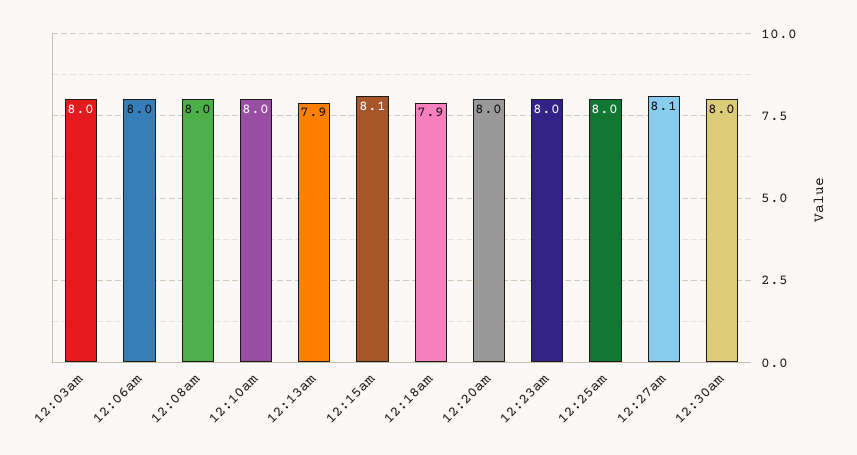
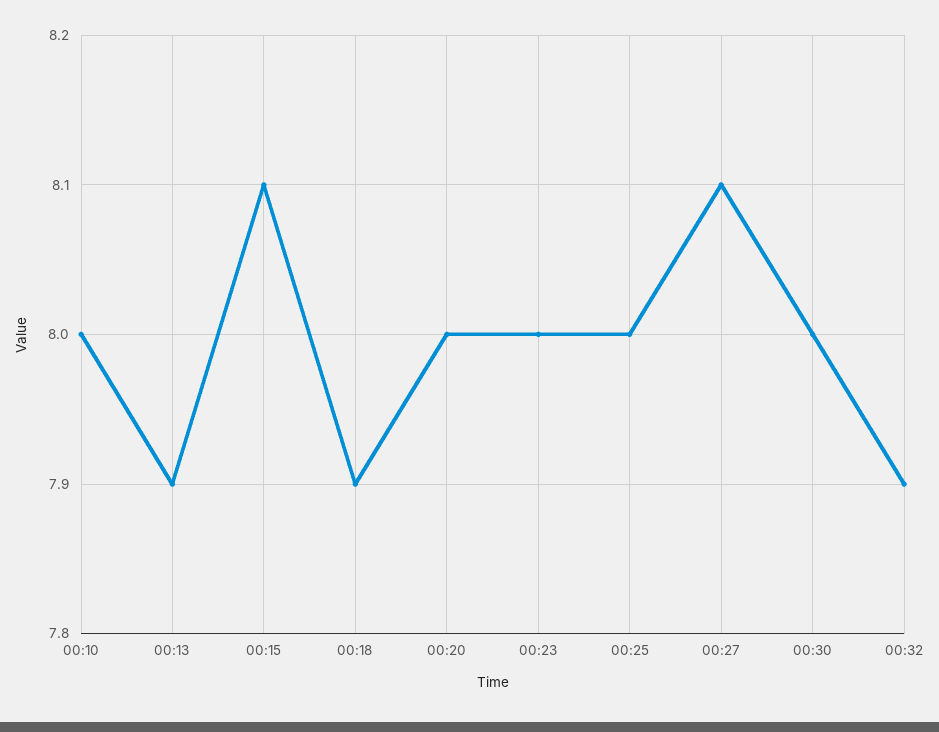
12:03am: 8 -> none
12:06am: 8 -> none
12:08am: 8 -> none
00:32: none -> 7.9

